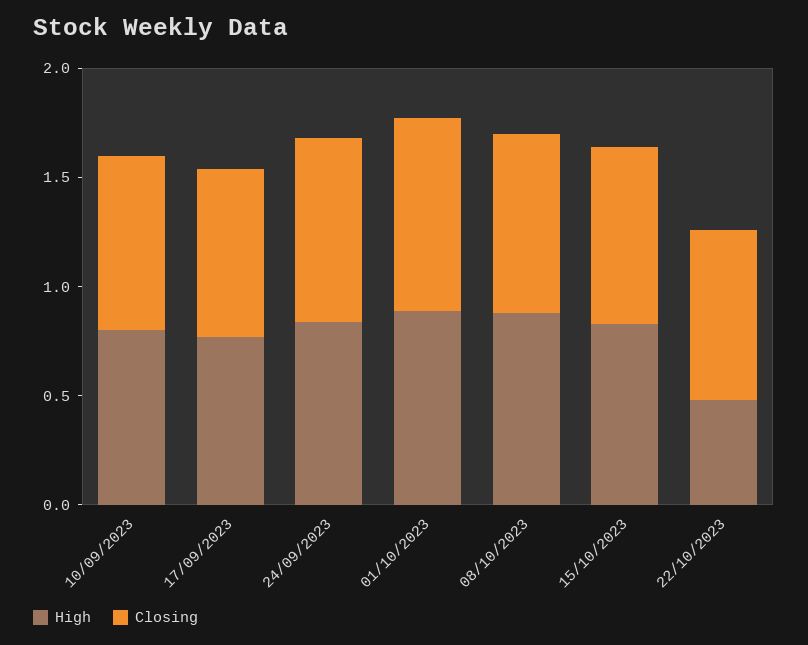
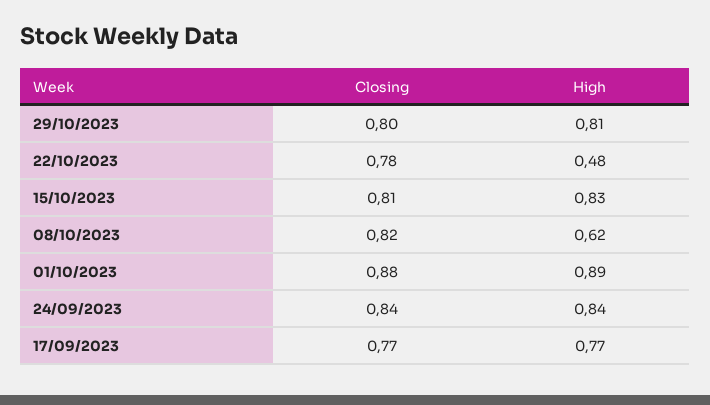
High, 10/09/2023: 0.8 -> none
Closing, 10/09/2023: 0.8 -> none
High, 08/10/2023: 0.9 -> 0.62
Closing, 29/10/2023: none -> 0.8
High, 29/10/2023: none -> 0.81

